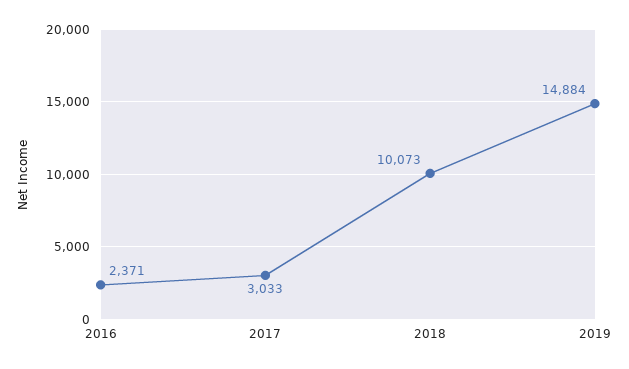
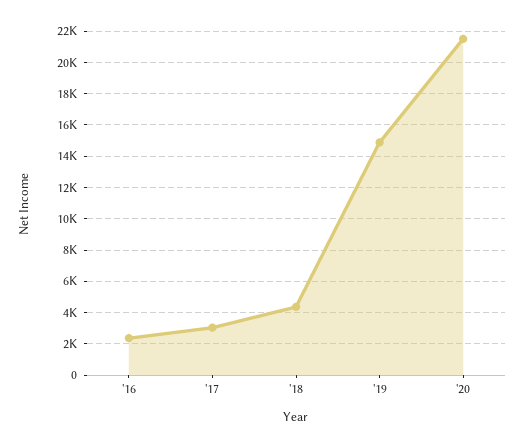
2018: 10073 -> 4500
'20: none -> 21500

